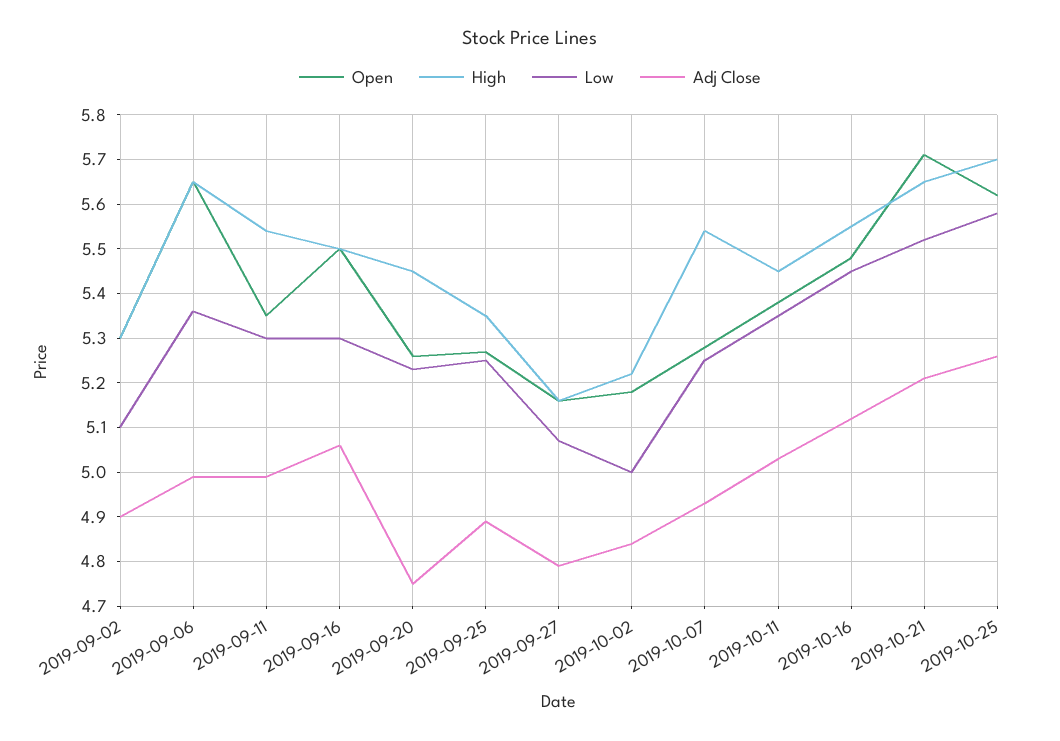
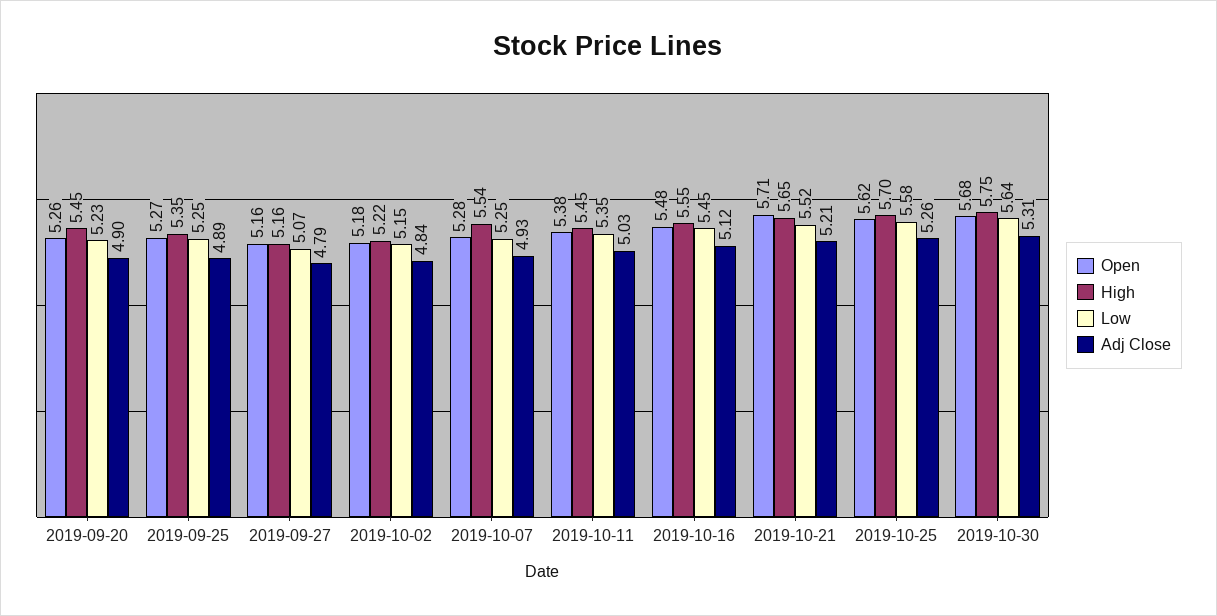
Open, 2019-09-02: 5.3 -> none
High, 2019-09-02: 5.3 -> none
Low, 2019-09-02: 5.1 -> none
Adj Close, 2019-09-02: 4.9 -> none
Open, 2019-09-06: 5.65 -> none
High, 2019-09-06: 5.65 -> none
Low, 2019-09-06: 5.35 -> none
Adj Close, 2019-09-06: 5 -> none
Open, 2019-09-11: 5.35 -> none
High, 2019-09-11: 5.55 -> none
Low, 2019-09-11: 5.3 -> none
Adj Close, 2019-09-11: 5 -> none
Open, 2019-09-16: 5.5 -> none
High, 2019-09-16: 5.5 -> none
Low, 2019-09-16: 5.3 -> none
Adj Close, 2019-09-16: 5.05 -> none
Adj Close, 2019-09-20: 4.75 -> 4.9
Low, 2019-10-02: 5 -> 5.15
Open, 2019-10-30: none -> 5.68
High, 2019-10-30: none -> 5.75
Low, 2019-10-30: none -> 5.64
Adj Close, 2019-10-30: none -> 5.31

